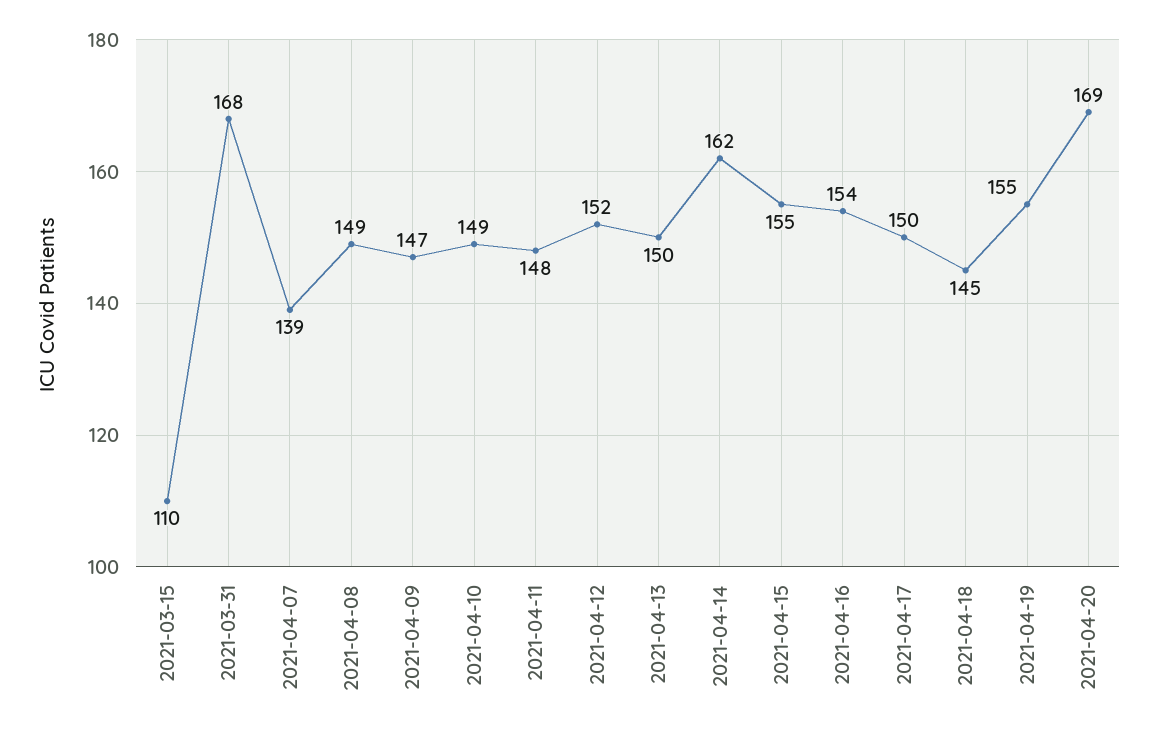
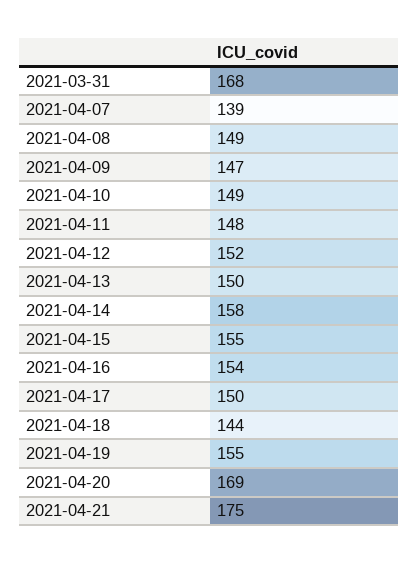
2021-03-15: 110 -> none
2021-04-14: 162 -> 158
2021-04-18: 145 -> 144
2021-04-21: none -> 175

